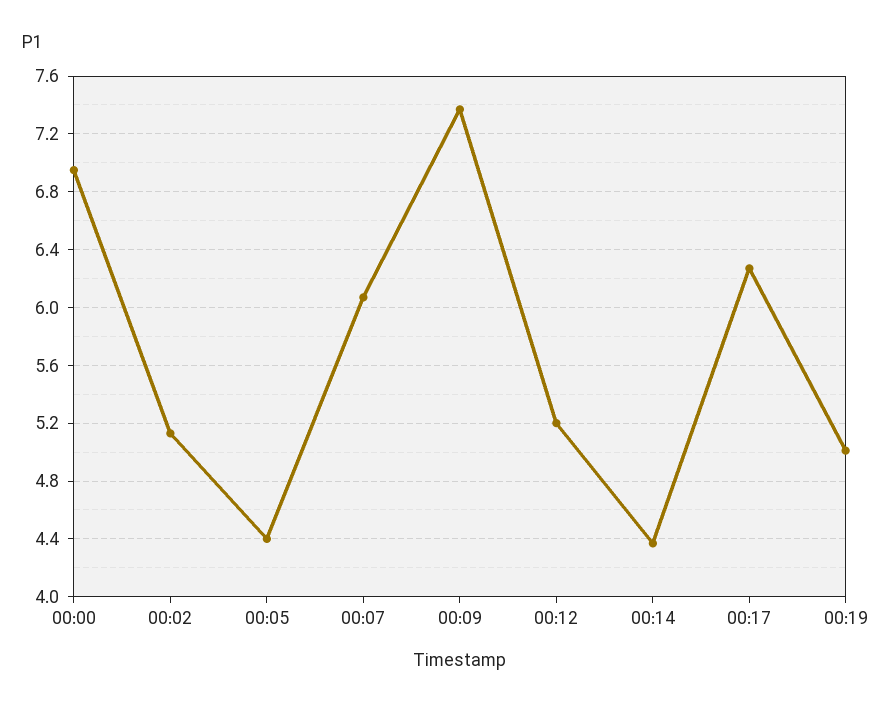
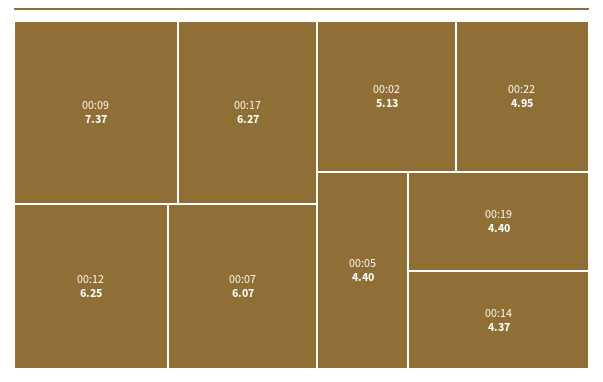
00:00: 6.95 -> none
00:12: 5.2 -> 6.25
00:19: 5 -> 4.4
00:22: none -> 4.95

